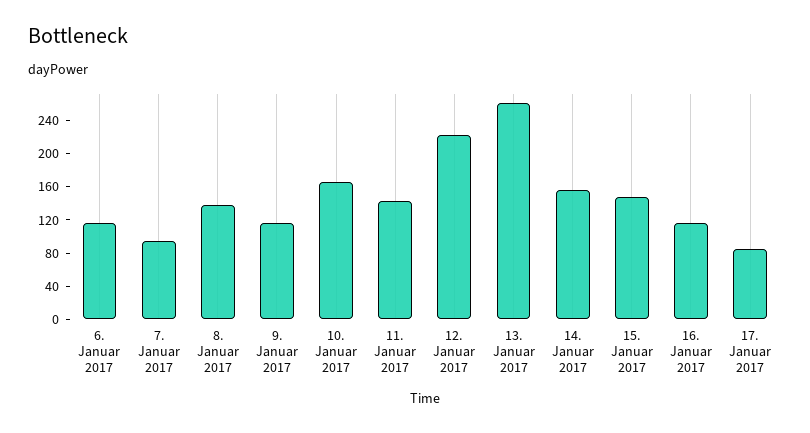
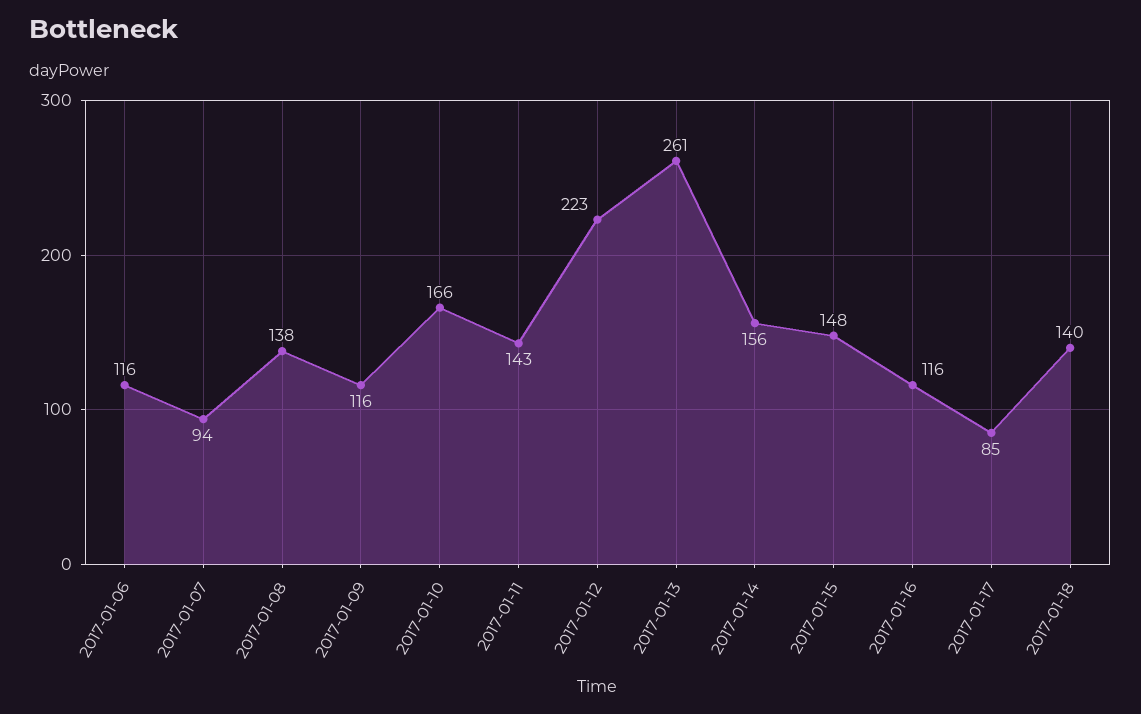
2017-01-18: none -> 140

